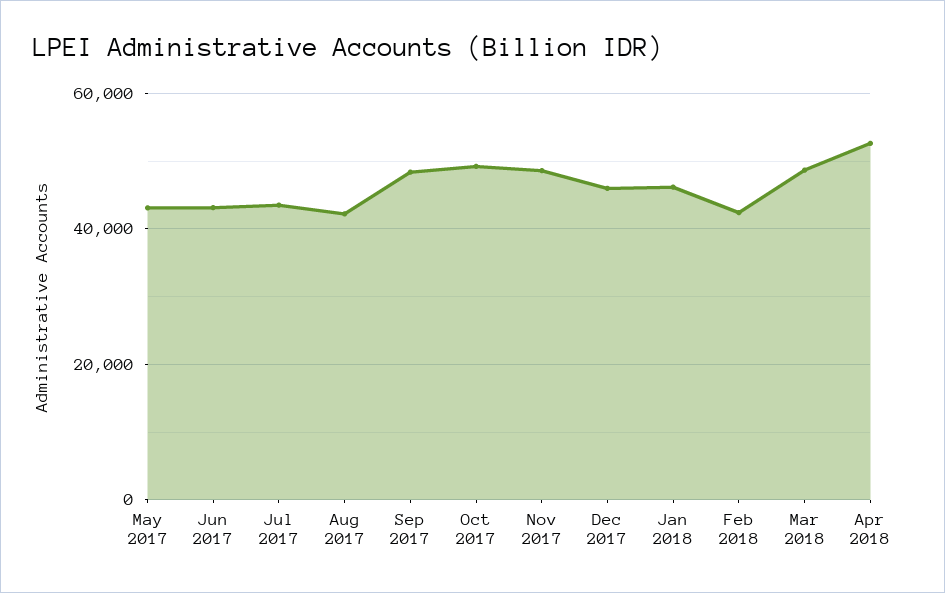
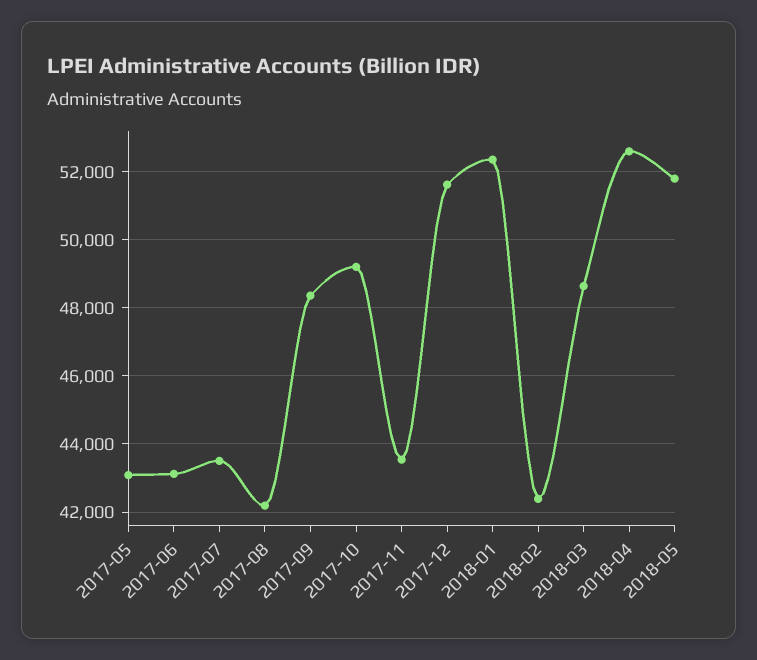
Nov 2017: 48000 -> 43600
Dec 2017: 46000 -> 51600
Jan 2018: 46000 -> 52400
2018-05: none -> 51800

